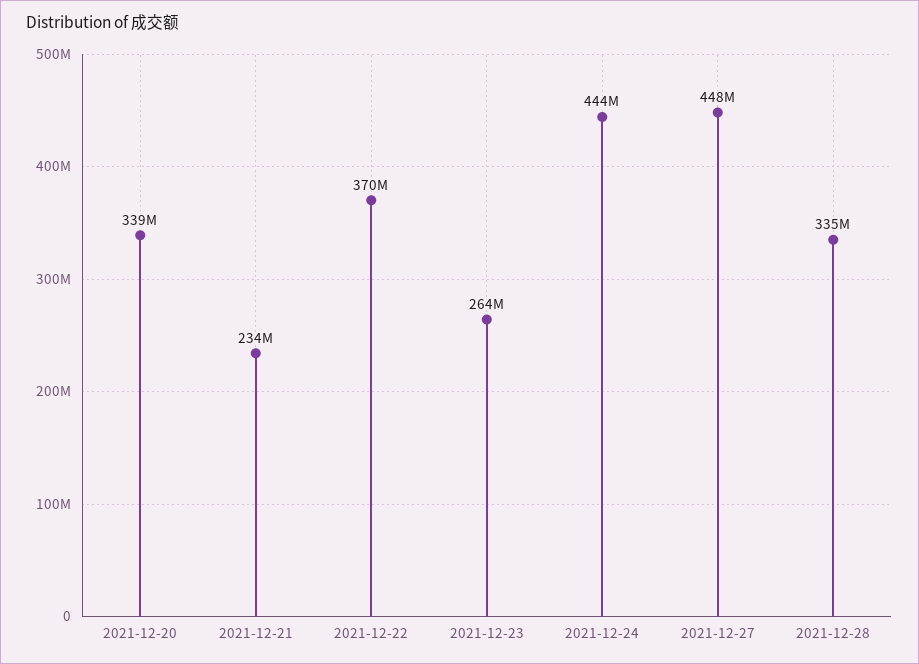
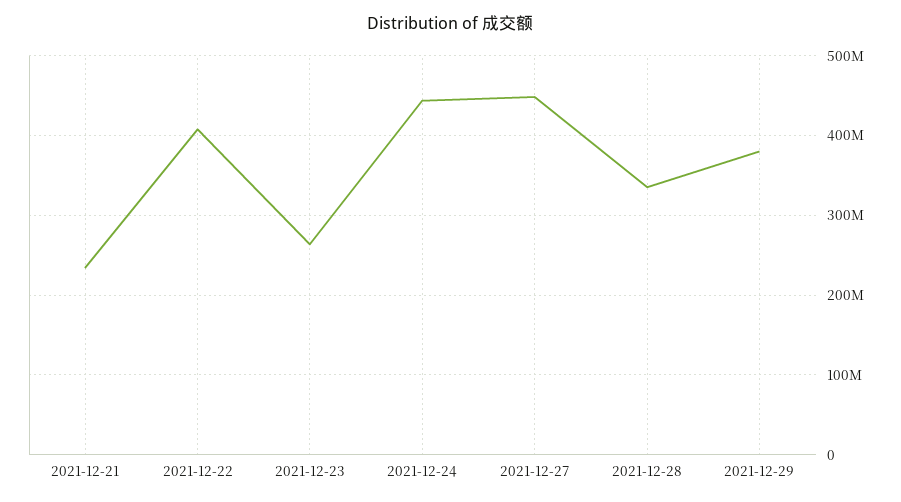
2021-12-20: 339000000 -> none
2021-12-22: 370000000 -> 410000000
2021-12-29: none -> 380000000

